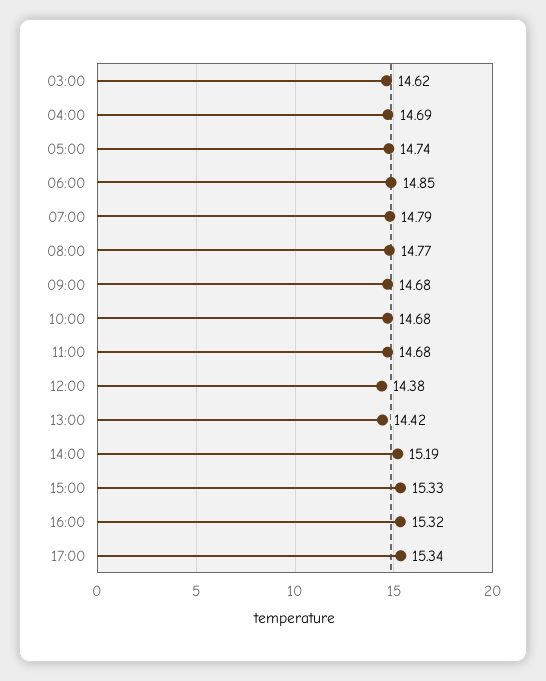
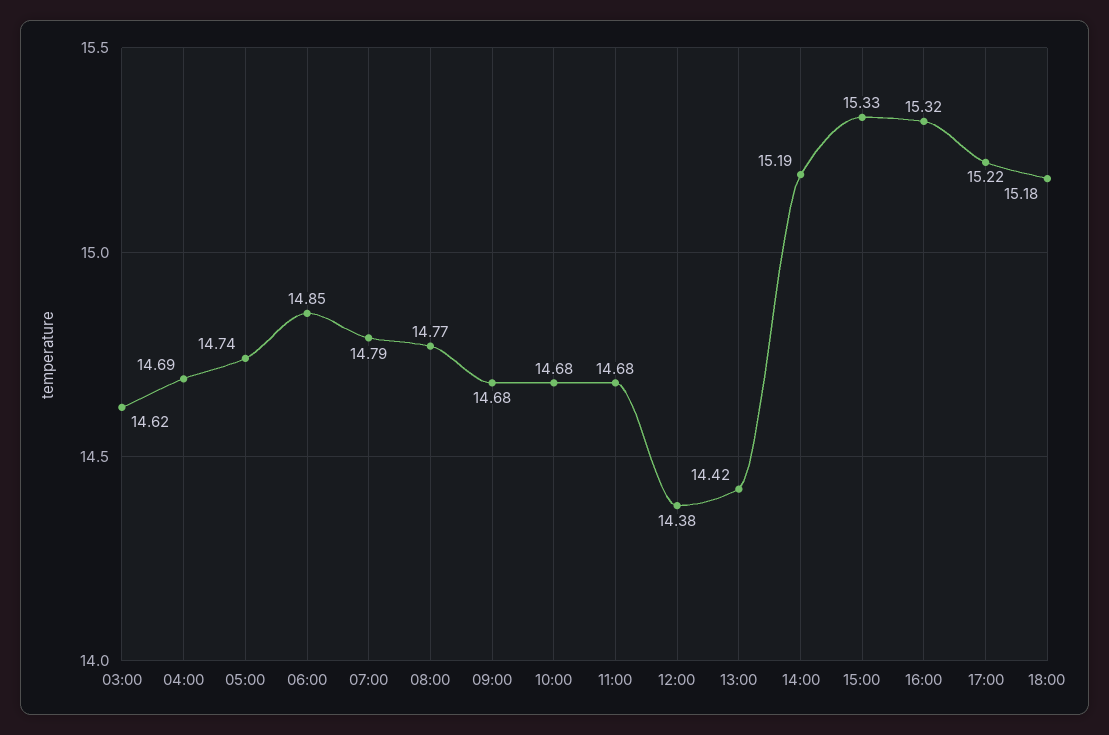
17:00: 15.34 -> 15.22
18:00: none -> 15.18

